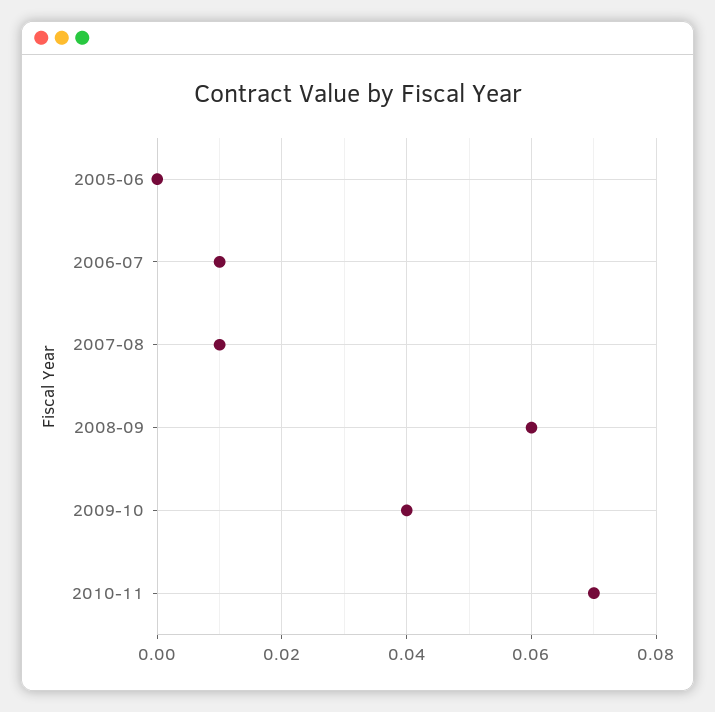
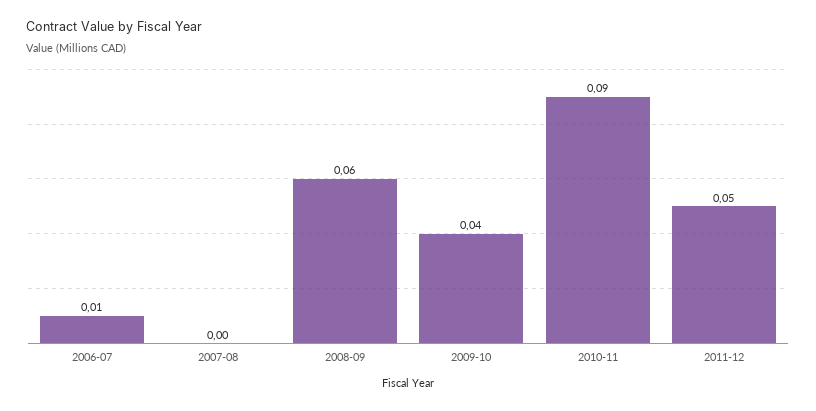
2005-06: 0 -> none
2007-08: 0.01 -> 0
2010-11: 0.07 -> 0.09
2011-12: none -> 0.05

